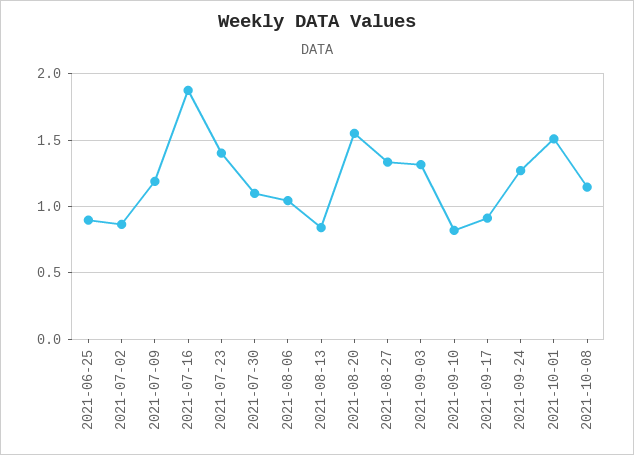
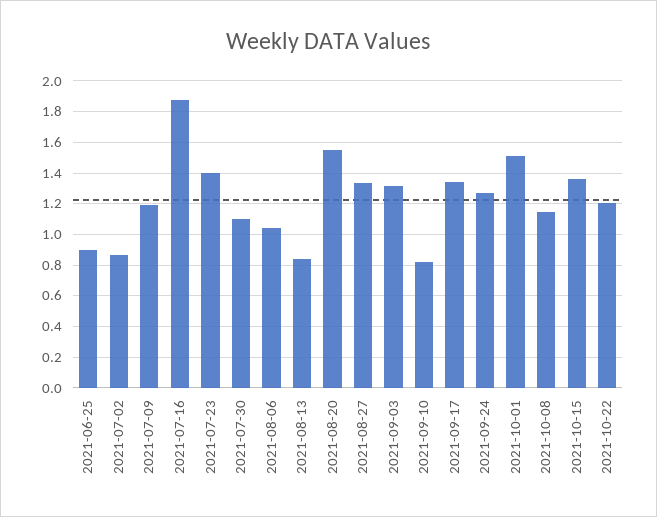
2021-09-17: 0.9 -> 1.35
2021-10-15: none -> 1.35
2021-10-22: none -> 1.2

